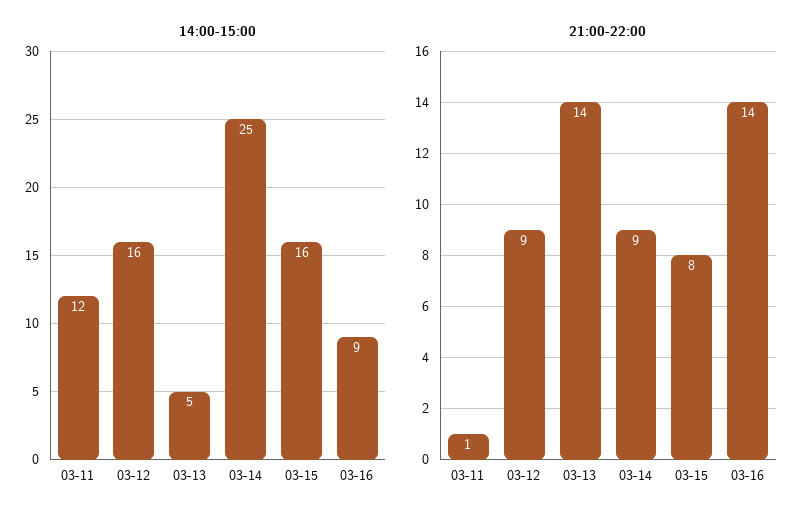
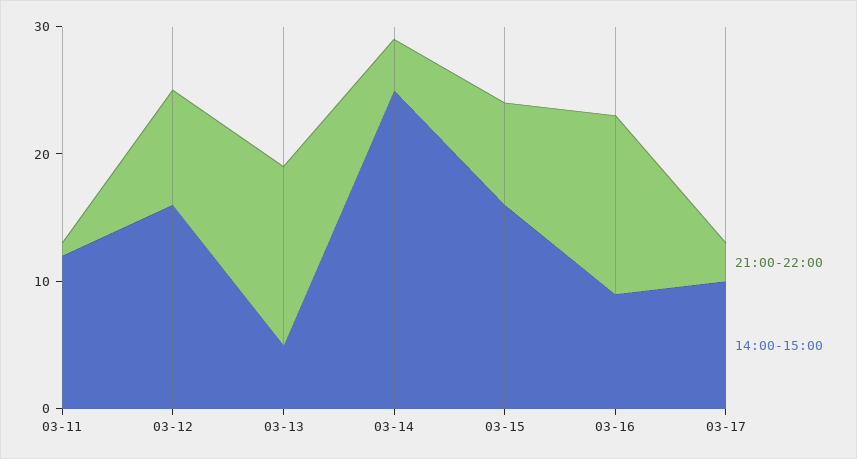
21:00-22:00, 03-14: 9 -> 4
21:00-22:00, 03-17: none -> 3
14:00-15:00, 03-17: none -> 10

